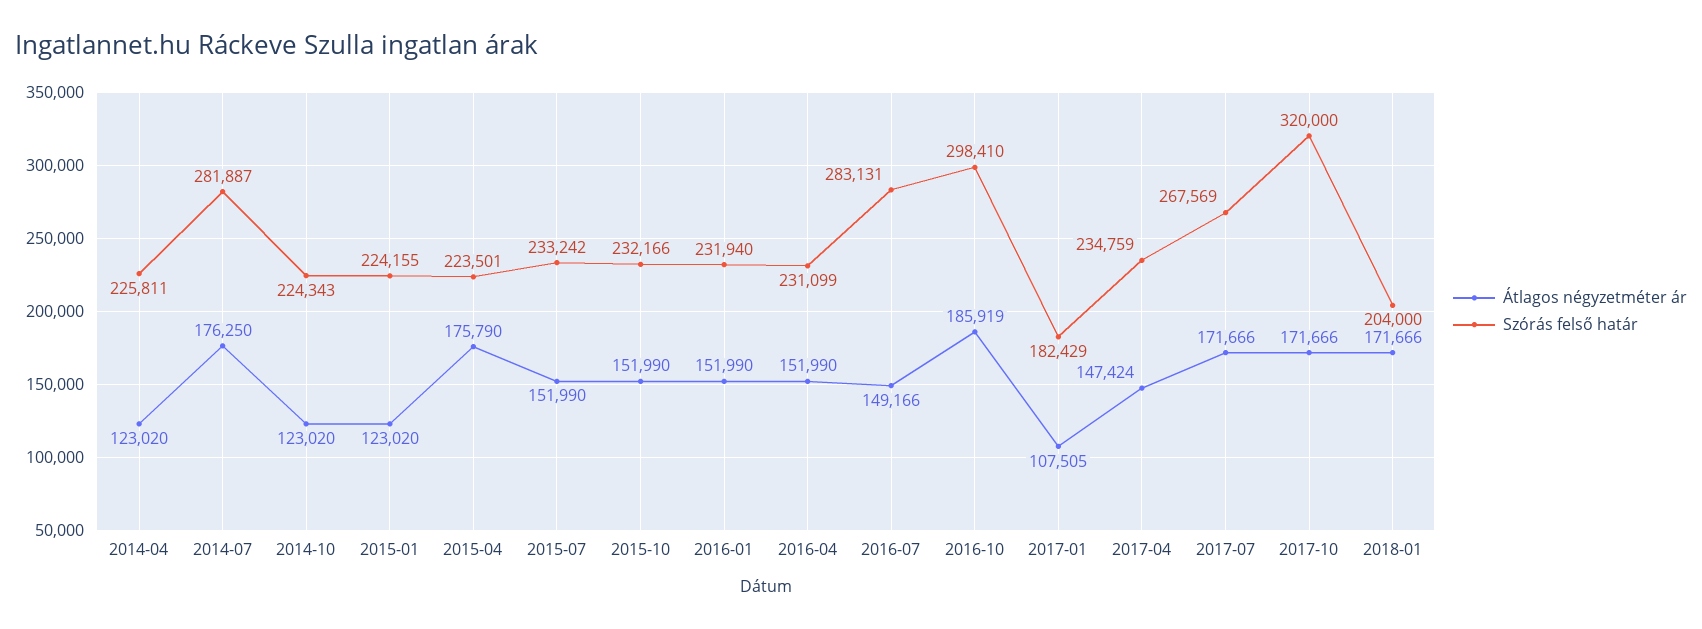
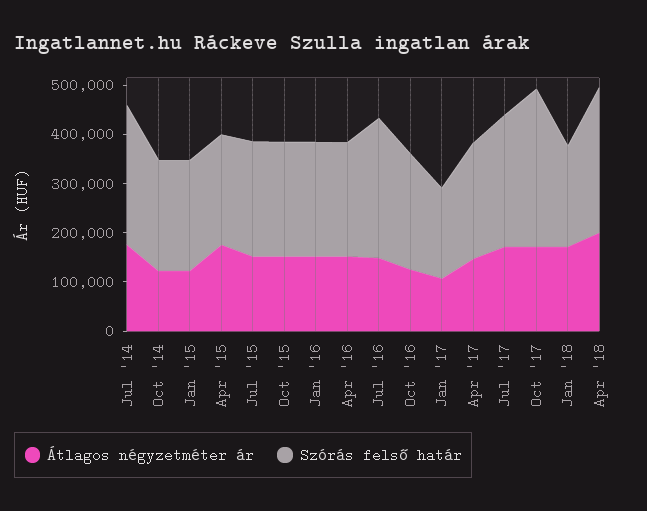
Átlagos négyzetméter ár, 2014-04: 123020 -> none
Szórás felső határ, 2014-04: 225811 -> none
Átlagos négyzetméter ár, 2016-10: 185919 -> 120000
Szórás felső határ, 2016-10: 298410 -> 240000
Átlagos négyzetméter ár, Apr '18: none -> 200000
Szórás felső határ, Apr '18: none -> 300000

